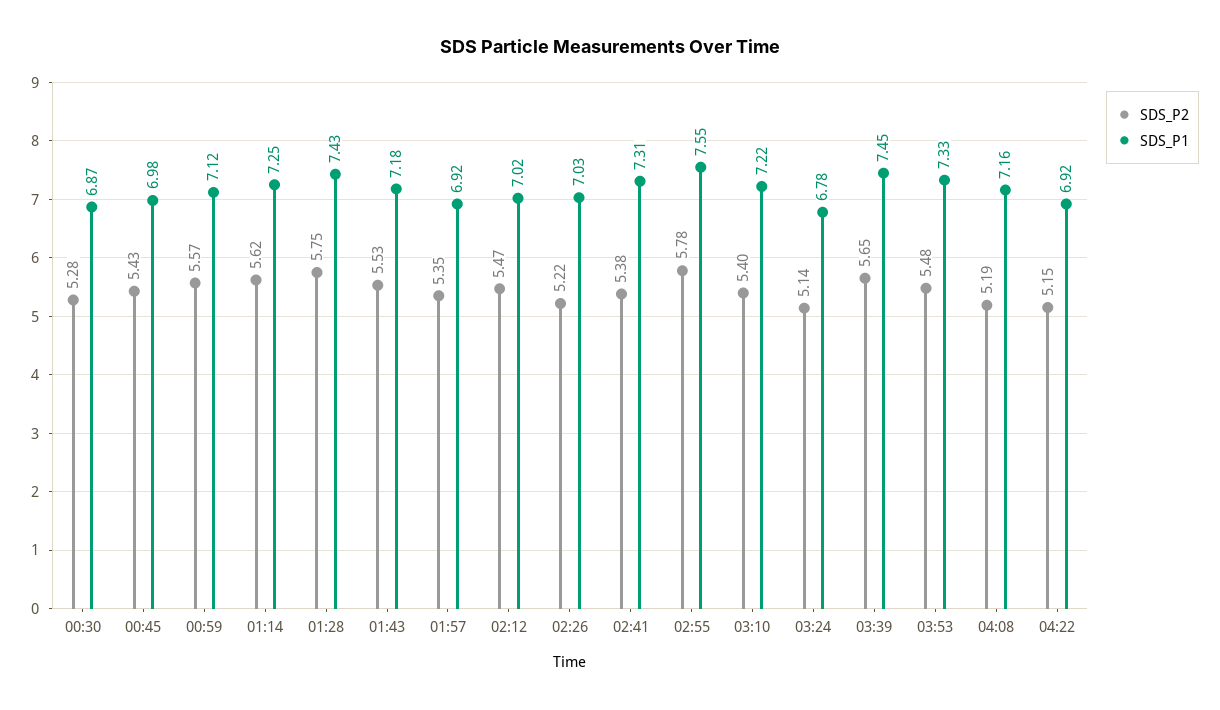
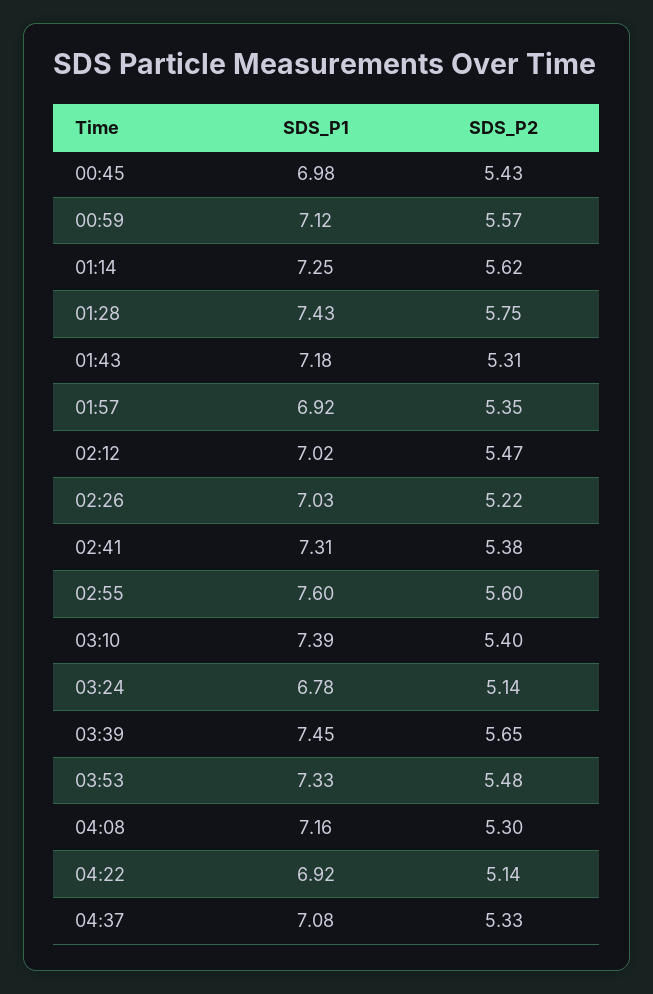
SDS_P2, 00:30: 5.28 -> none
SDS_P1, 00:30: 6.87 -> none
SDS_P2, 01:43: 5.53 -> 5.31
SDS_P2, 02:55: 5.78 -> 5.6
SDS_P1, 02:55: 7.55 -> 7.6
SDS_P1, 03:10: 7.22 -> 7.39
SDS_P2, 04:08: 5.19 -> 5.3
SDS_P2, 04:22: 5.15 -> 5.14
SDS_P1, 04:37: none -> 7.08
SDS_P2, 04:37: none -> 5.33

